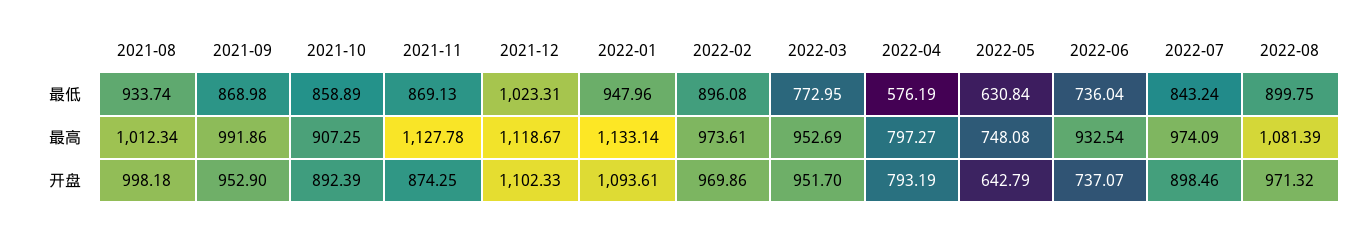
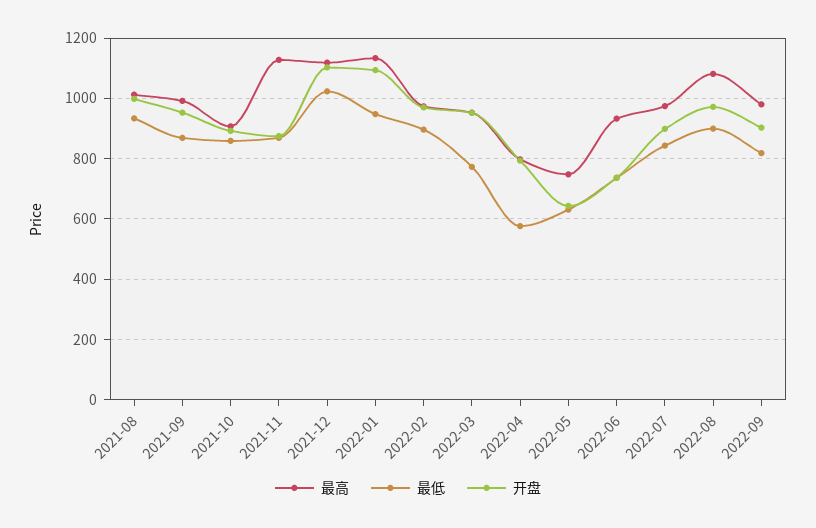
最高, 2022-09: none -> 980
最低, 2022-09: none -> 820
开盘, 2022-09: none -> 900

